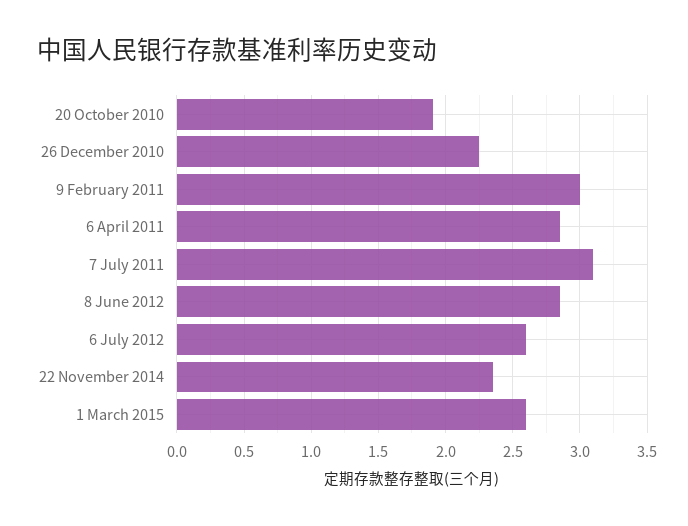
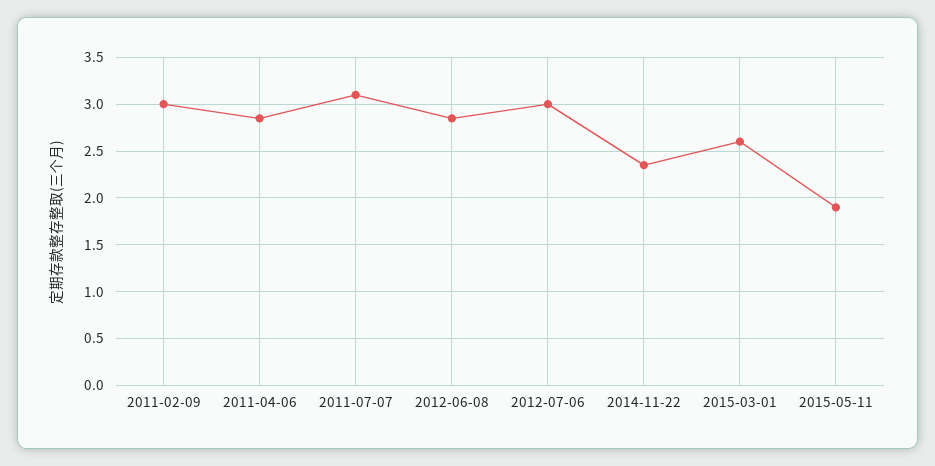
20 October 2010: 1.9 -> none
26 December 2010: 2.25 -> none
6 July 2012: 2.6 -> 3
2015-05-11: none -> 1.9

